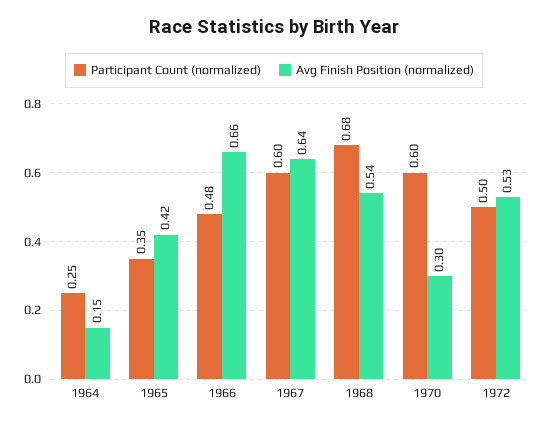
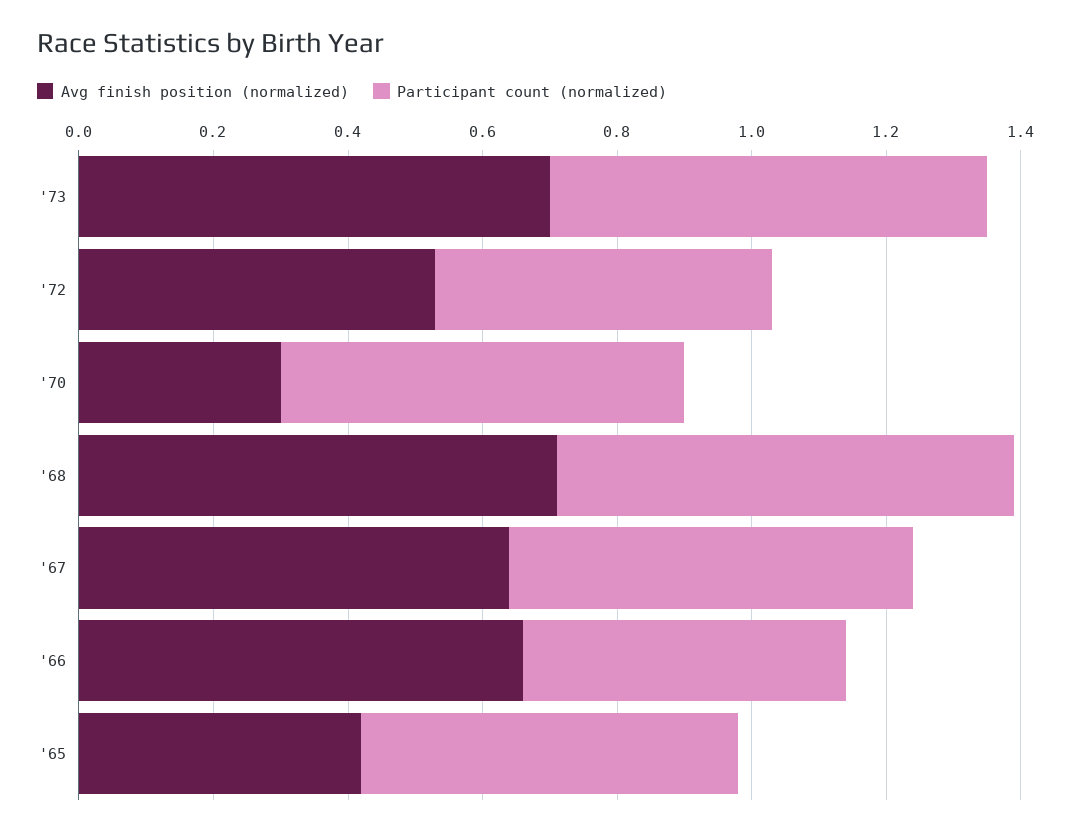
Participant Count (normalized), 1964: 0.25 -> none
Avg Finish Position (normalized), 1964: 0.15 -> none
Participant Count (normalized), 1965: 0.35 -> 0.55
Avg Finish Position (normalized), 1968: 0.54 -> 0.7
Avg Finish Position (normalized), '73: none -> 0.7
Participant Count (normalized), '73: none -> 0.65

